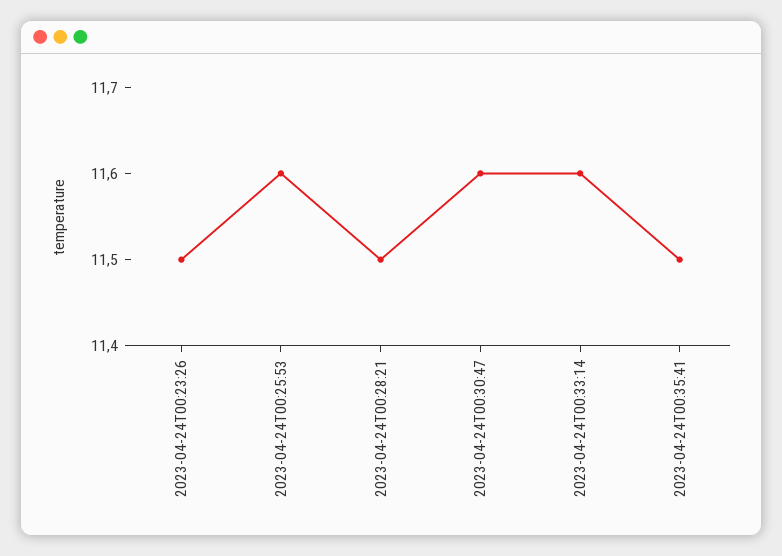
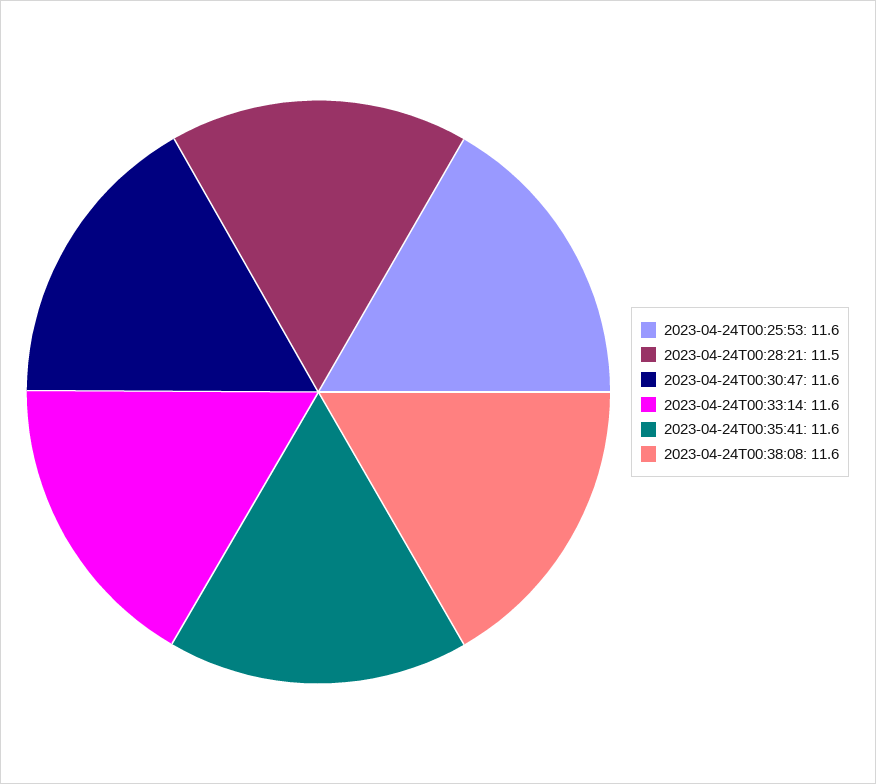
2023-04-24T00:23:26: 11.5 -> none
2023-04-24T00:35:41: 11.5 -> 11.6
2023-04-24T00:38:08: none -> 11.6

